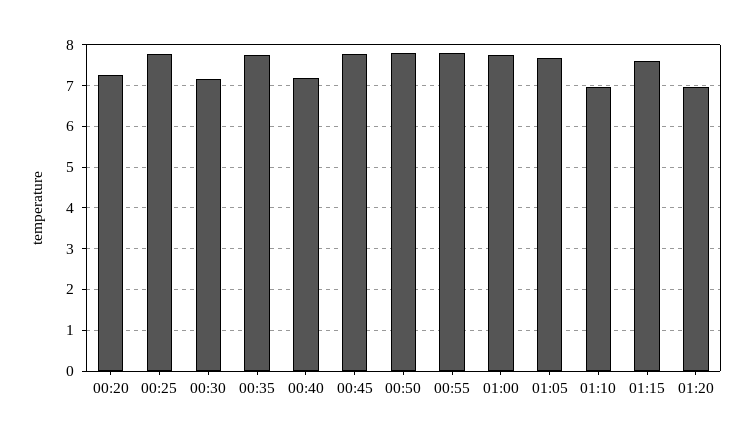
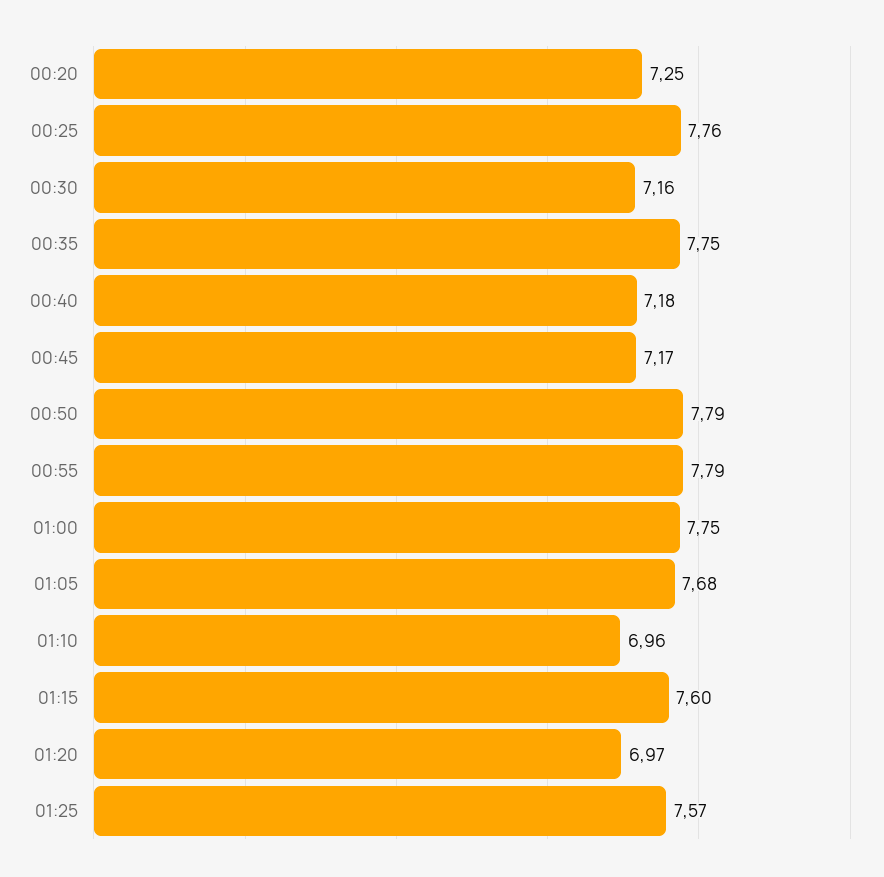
00:45: 7.8 -> 7.17
01:25: none -> 7.57

